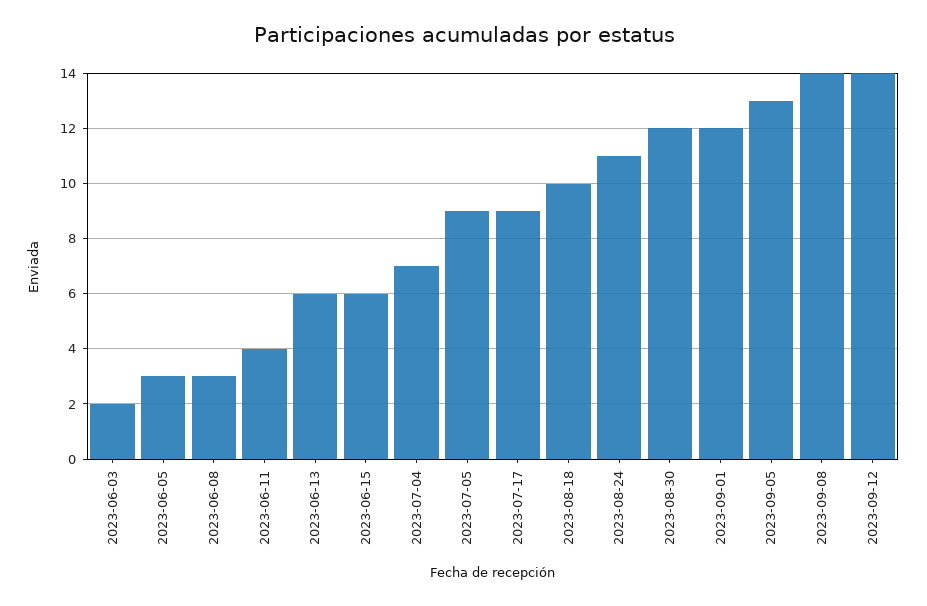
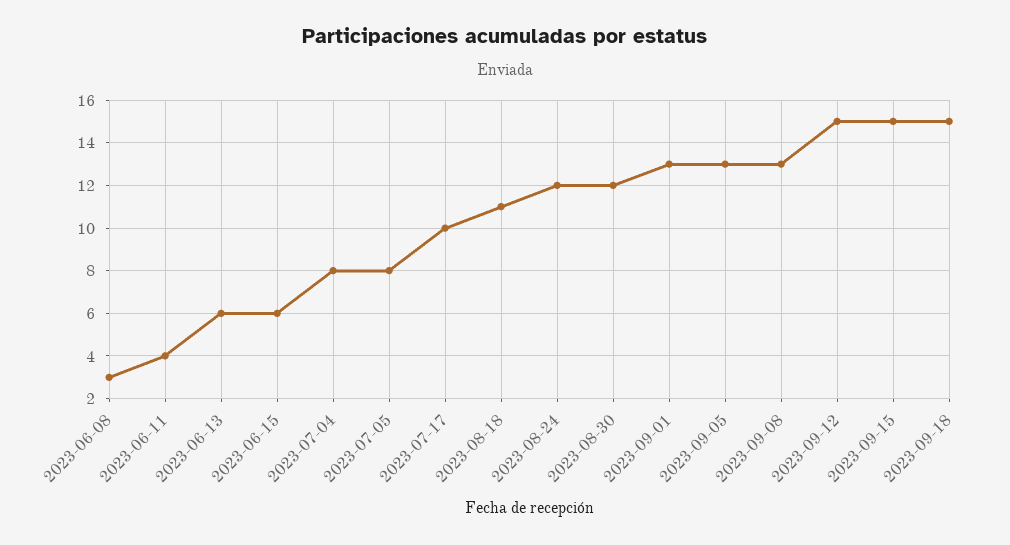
2023-06-03: 2 -> none
2023-06-05: 3 -> none
2023-07-04: 7 -> 8
2023-07-05: 9 -> 8
2023-07-17: 9 -> 10
2023-08-18: 10 -> 11
2023-08-24: 11 -> 12
2023-09-01: 12 -> 13
2023-09-08: 14 -> 13
2023-09-12: 14 -> 15
2023-09-15: none -> 15
2023-09-18: none -> 15

